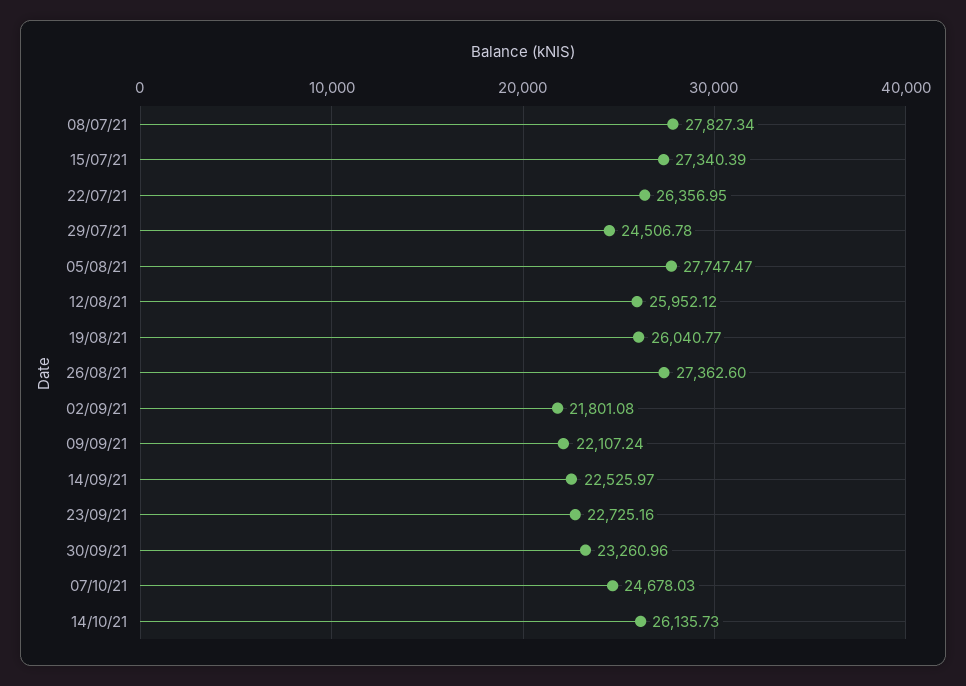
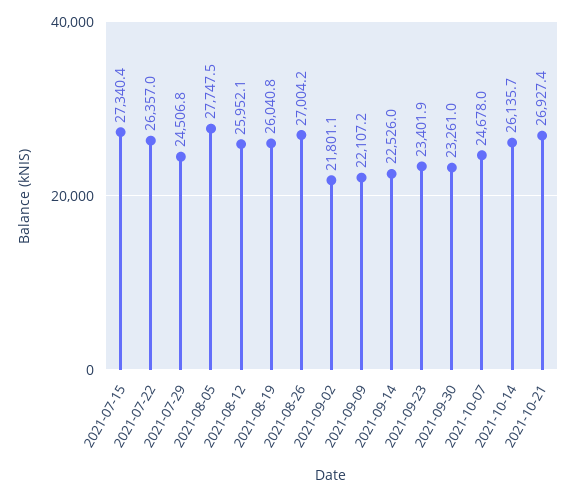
08/07/21: 27827.34 -> none
26/08/21: 27362.6 -> 27004.2
23/09/21: 22725.16 -> 23401.9
2021-10-21: none -> 26927.4

